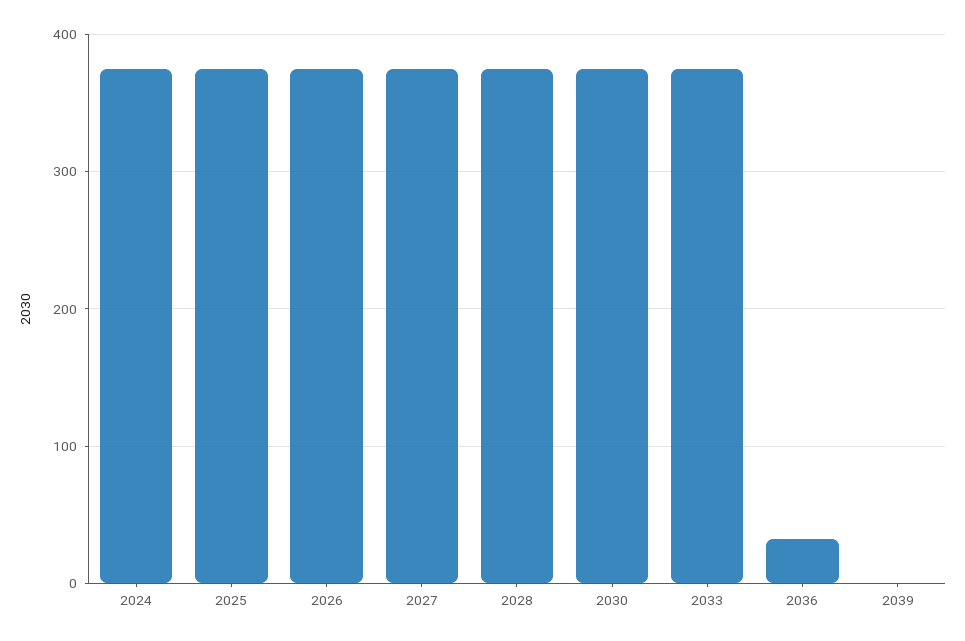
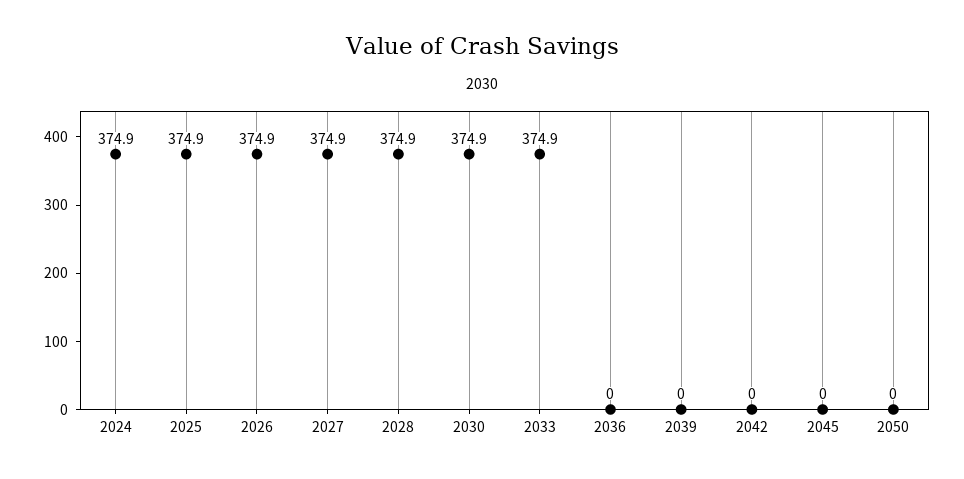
2036: 30 -> 0
2042: none -> 0
2045: none -> 0
2050: none -> 0

